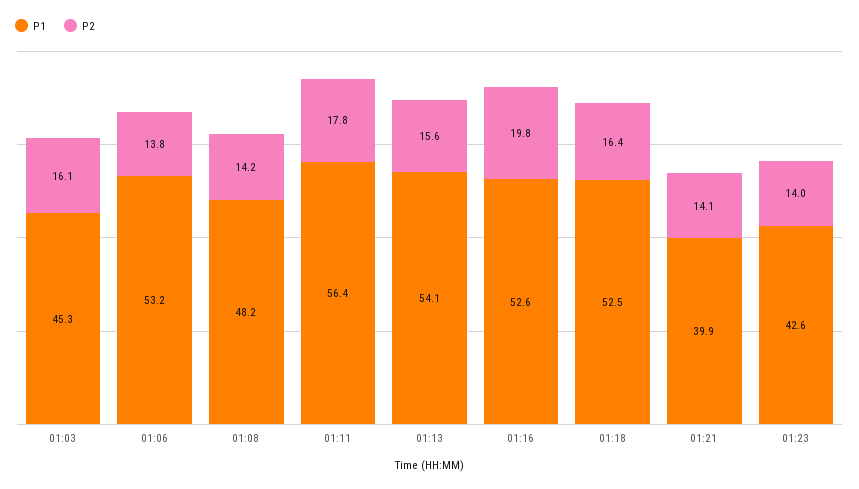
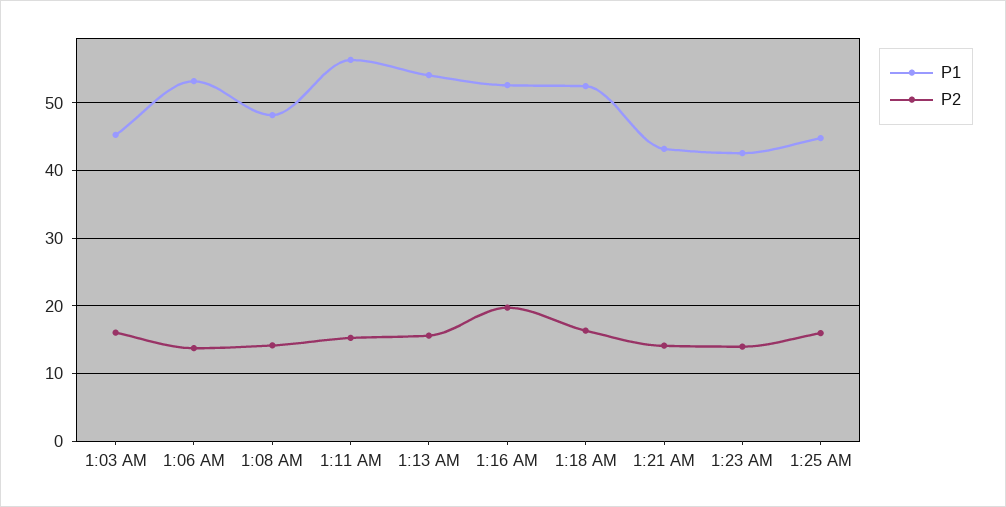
P2, 01:11: 17.8 -> 15
P1, 01:21: 39.9 -> 43
P1, 1:25 AM: none -> 45
P2, 1:25 AM: none -> 16

